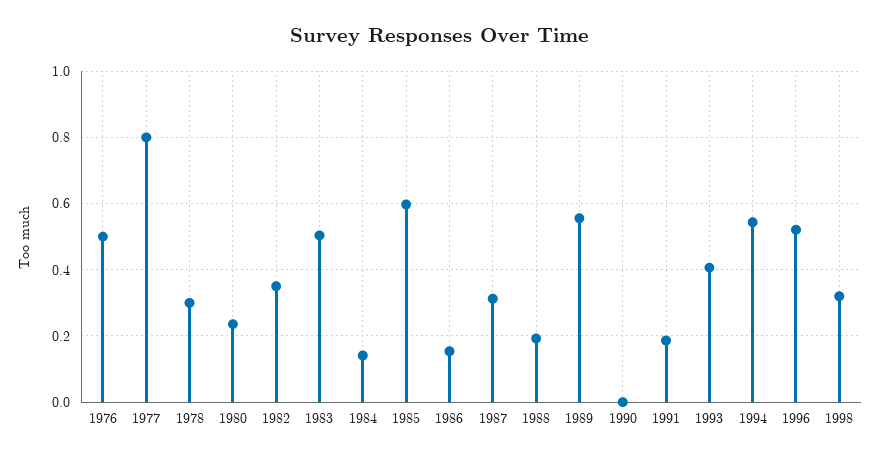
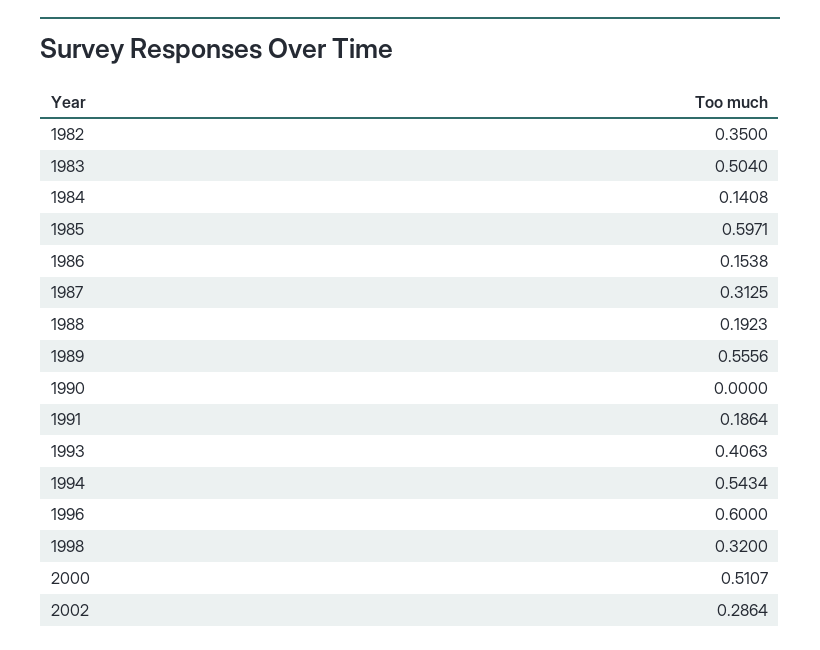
1976: 0.5 -> none
1977: 0.8 -> none
1978: 0.3 -> none
1980: 0.24 -> none
1996: 0.52 -> 0.6
2000: none -> 0.5107
2002: none -> 0.2864

